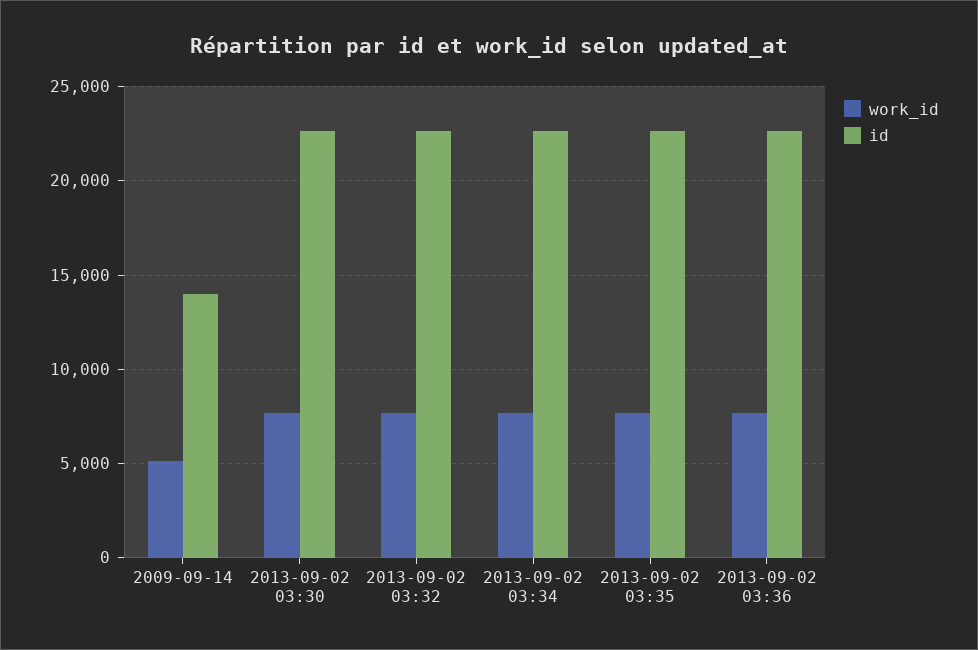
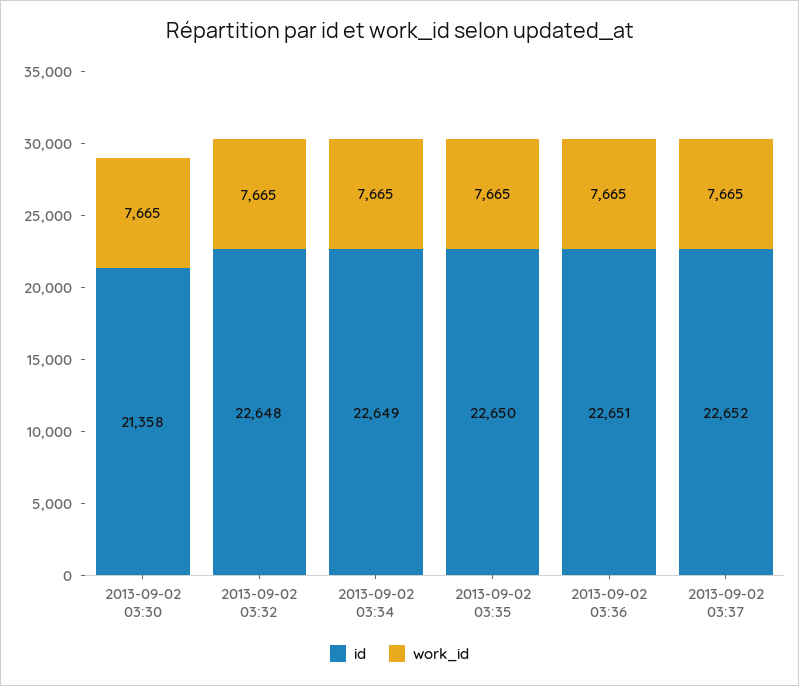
work_id, 2009-09-14: 5000 -> none
id, 2009-09-14: 14000 -> none
id, 2013-09-02 03:30: 22500 -> 21358
id, 2013-09-02 03:37: none -> 22652
work_id, 2013-09-02 03:37: none -> 7665

